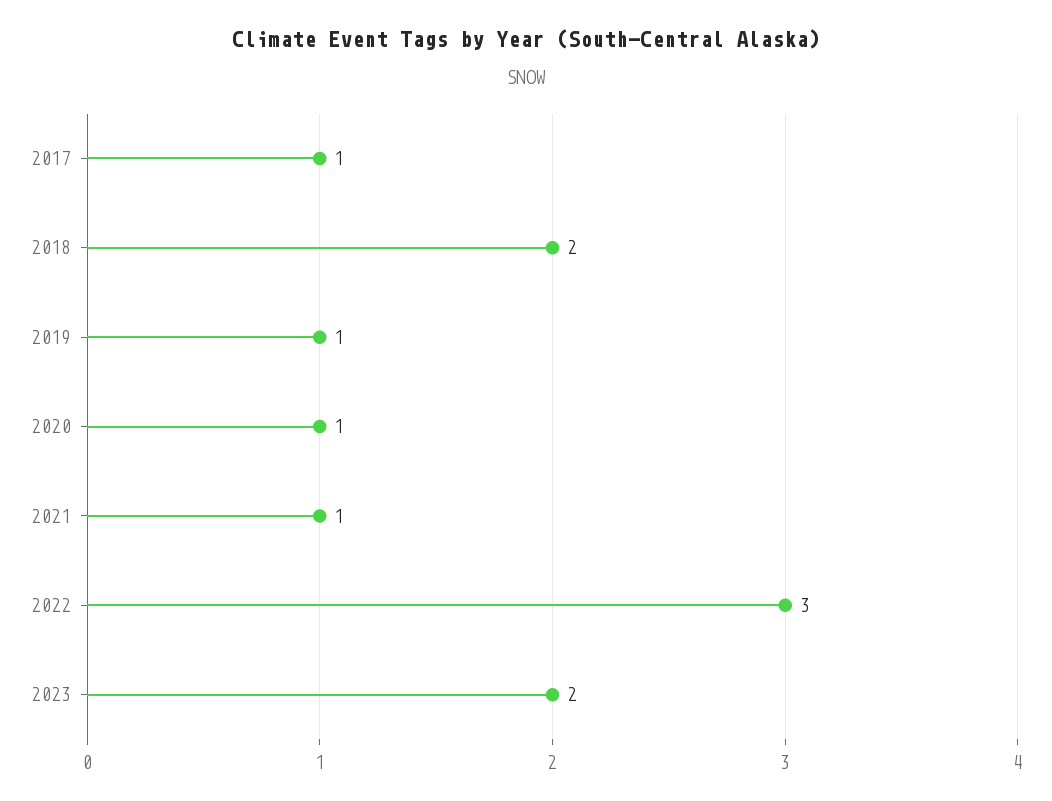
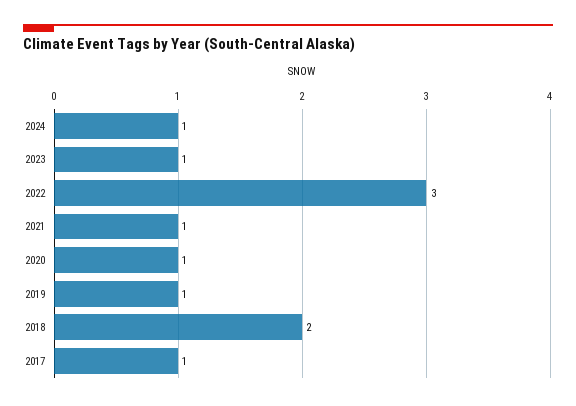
2023: 2 -> 1
2024: none -> 1

